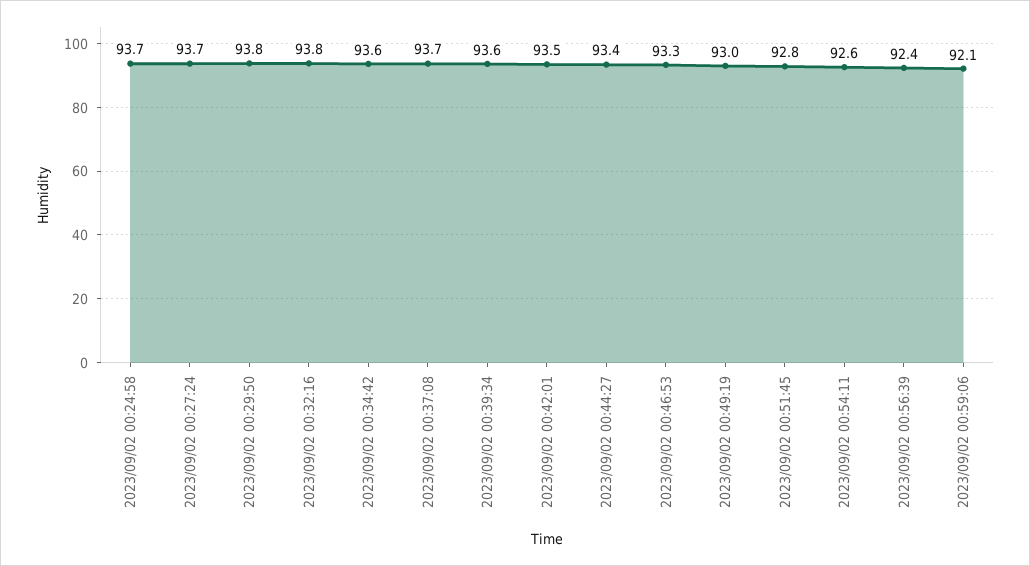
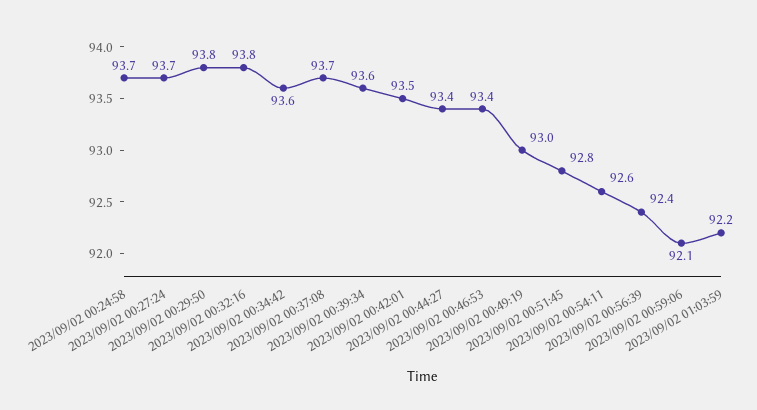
2023/09/02 00:46:53: 93.3 -> 93.4
2023/09/02 01:03:59: none -> 92.2

